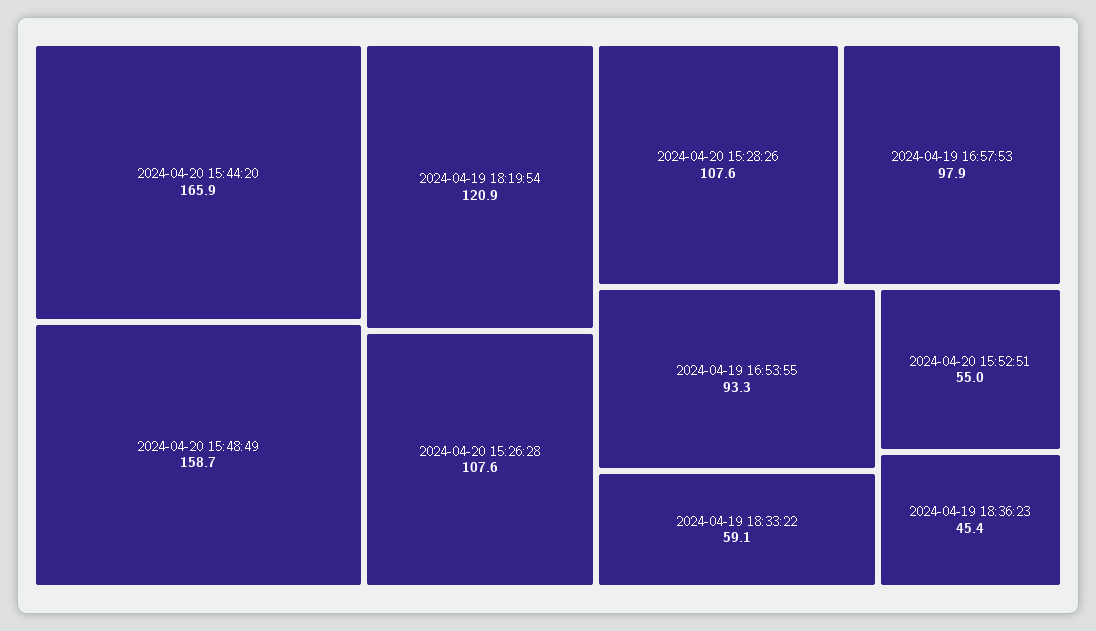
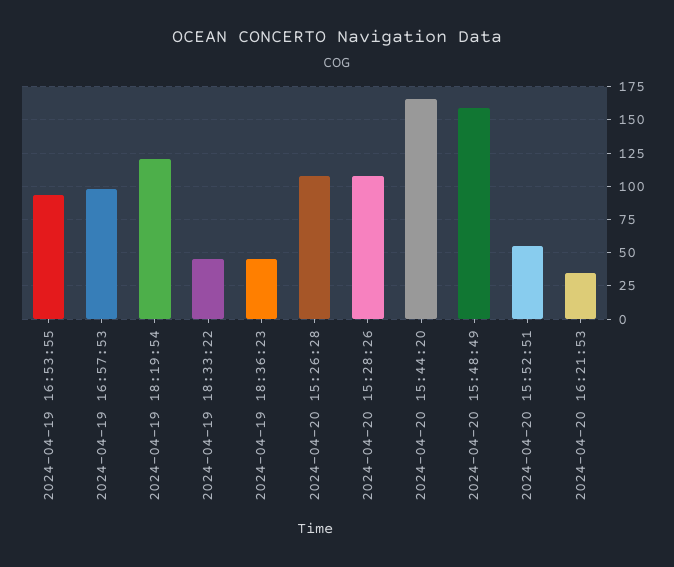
2024-04-19 18:33:22: 59.1 -> 45
2024-04-20 16:21:53: none -> 35

